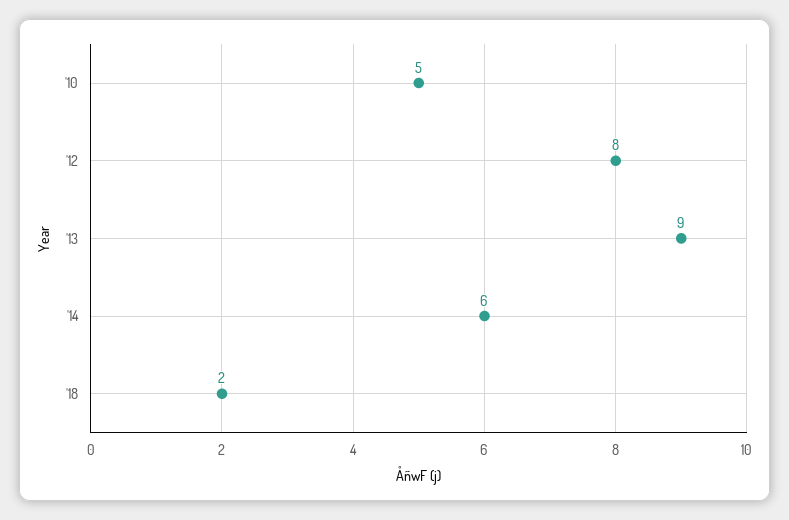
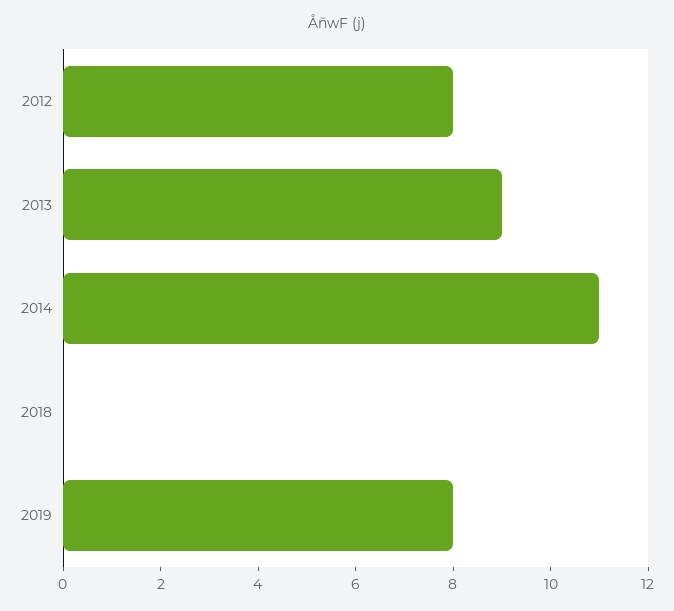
'10: 5 -> none
'14: 6 -> 11
'18: 2 -> 0
2019: none -> 8

